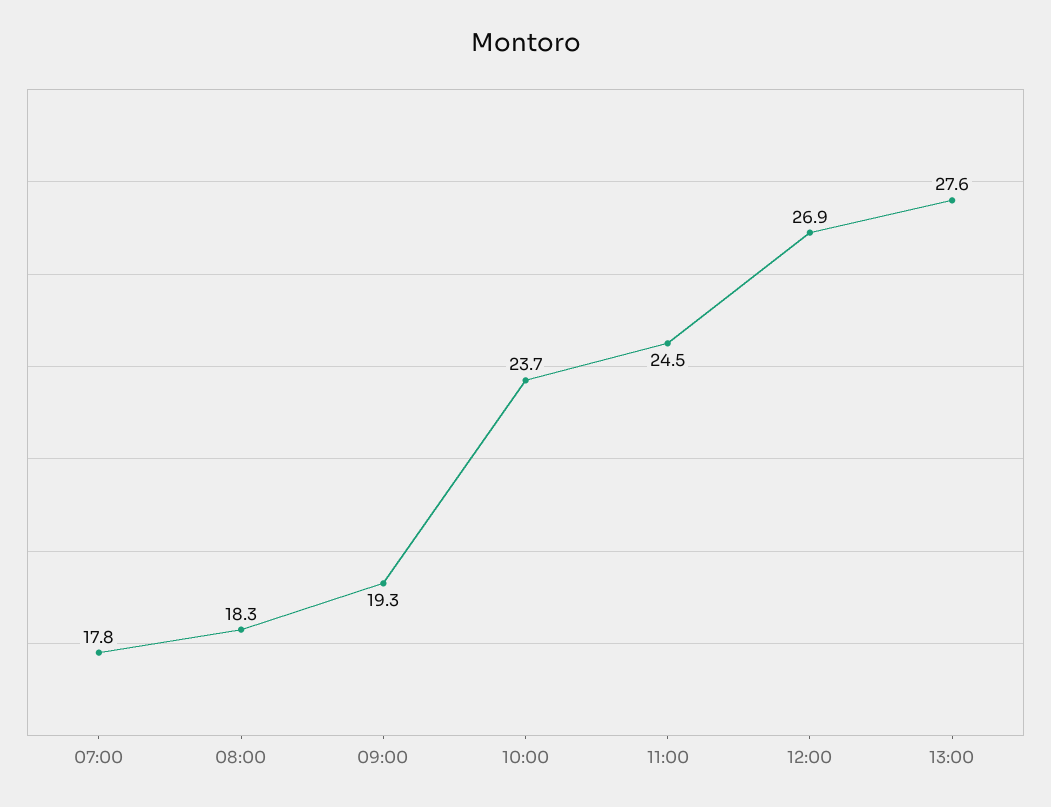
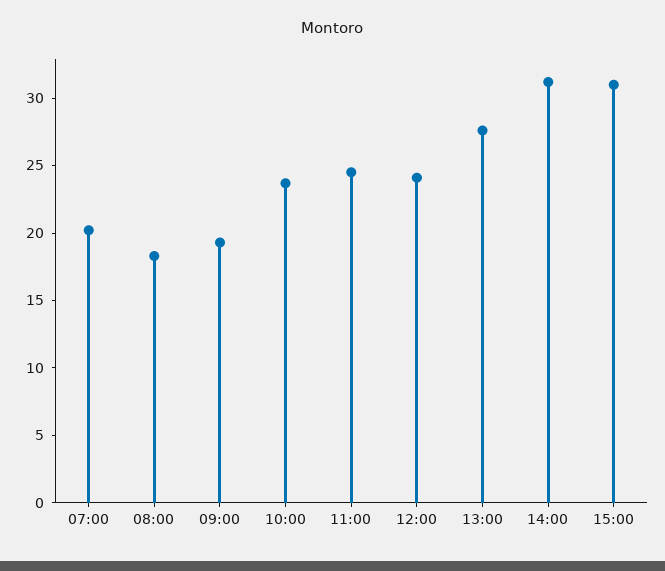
07:00: 17.8 -> 20
12:00: 26.9 -> 24
14:00: none -> 31
15:00: none -> 31

